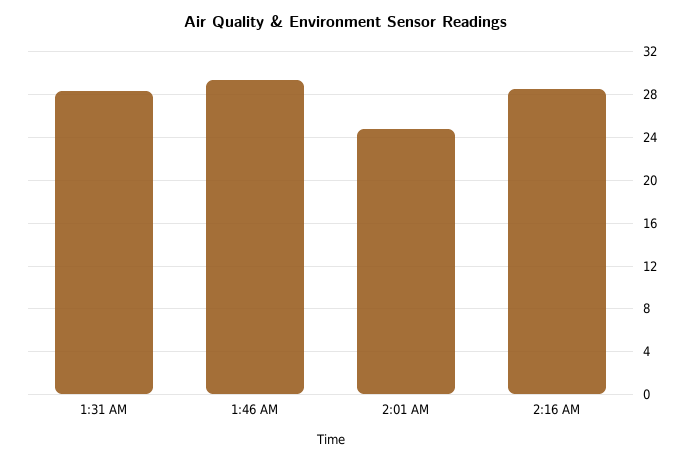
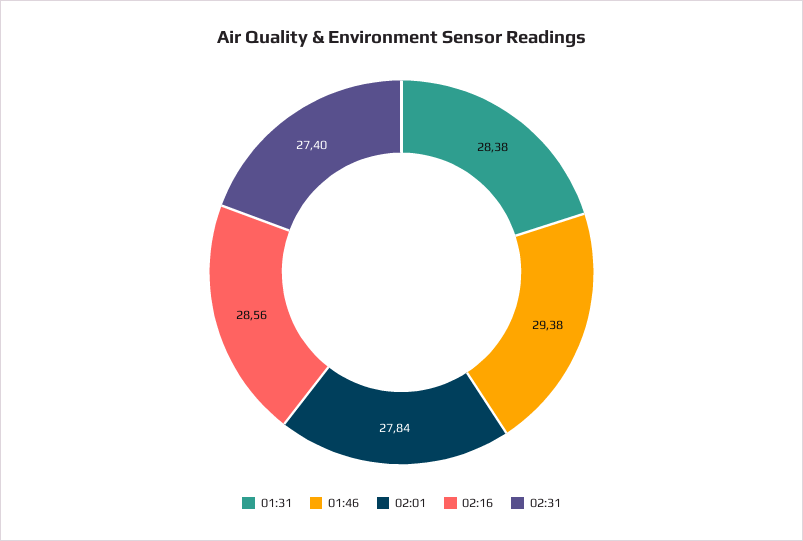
2:01 AM: 25 -> 27.84
02:31: none -> 27.4

